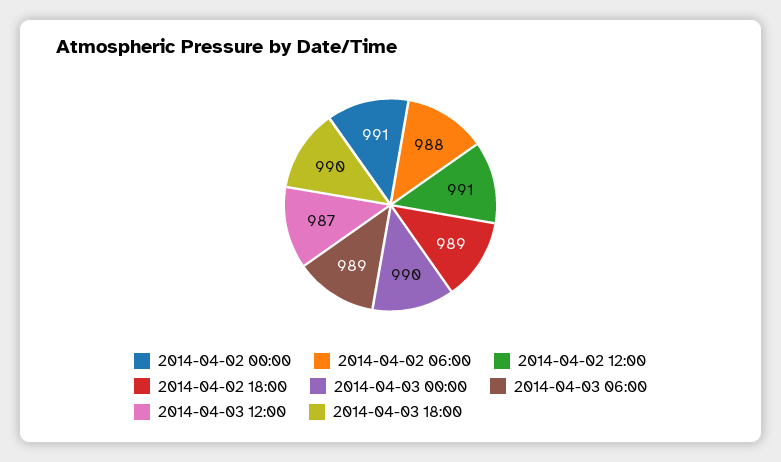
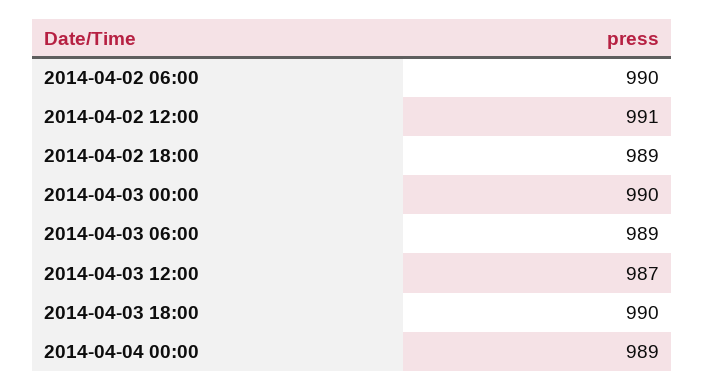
2014-04-02 00:00: 991 -> none
2014-04-02 06:00: 988 -> 990
2014-04-04 00:00: none -> 989

